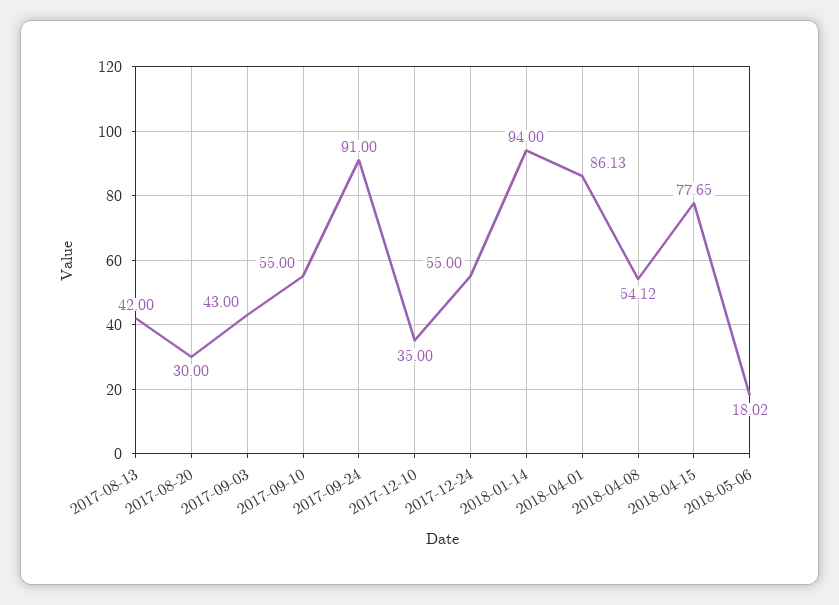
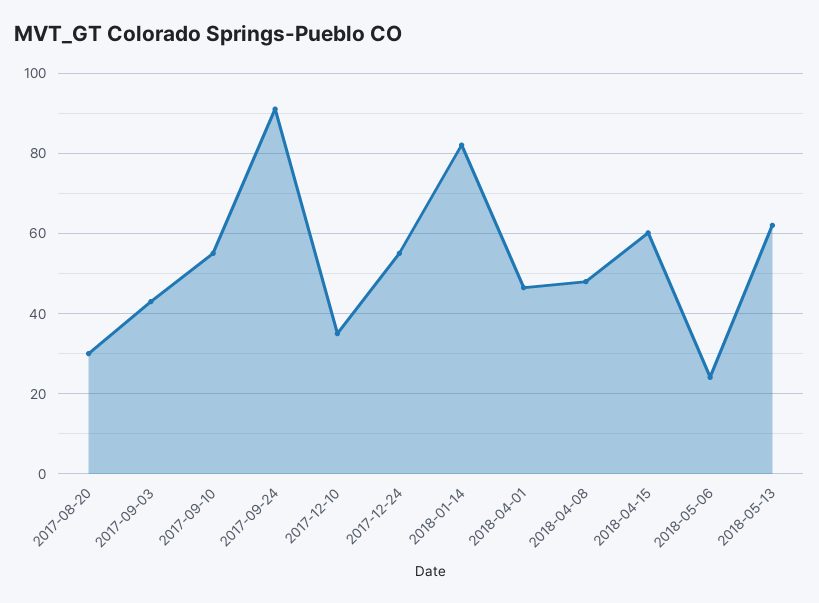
2017-08-13: 42 -> none
2018-01-14: 94 -> 82
2018-04-01: 86.13 -> 46
2018-04-08: 54.12 -> 48
2018-04-15: 77.65 -> 60
2018-05-06: 18.02 -> 24
2018-05-13: none -> 62

